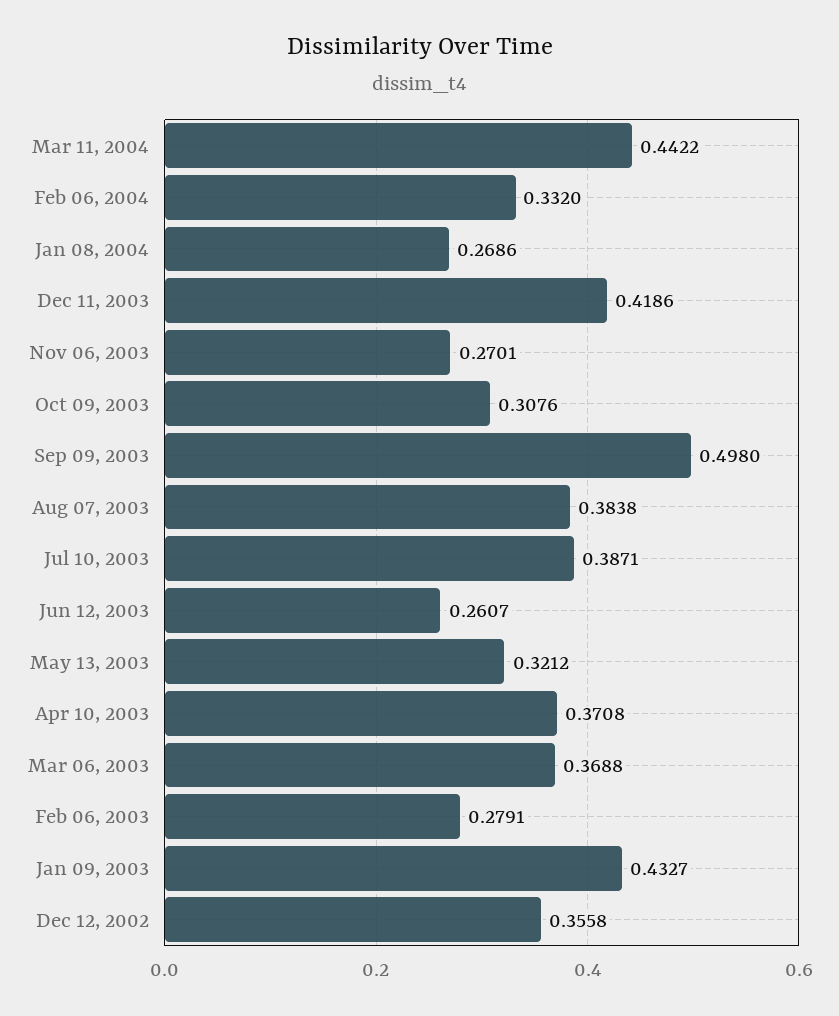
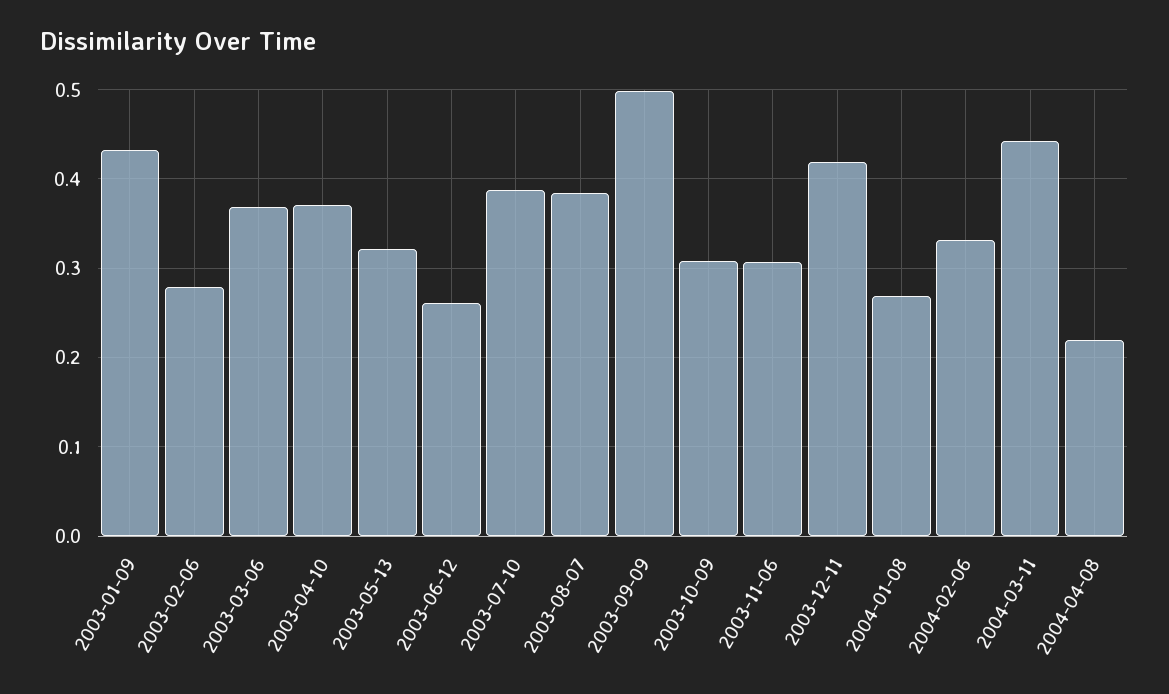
Nov 06, 2003: 0.2701 -> 0.31
Dec 12, 2002: 0.3558 -> none
2004-04-08: none -> 0.22

